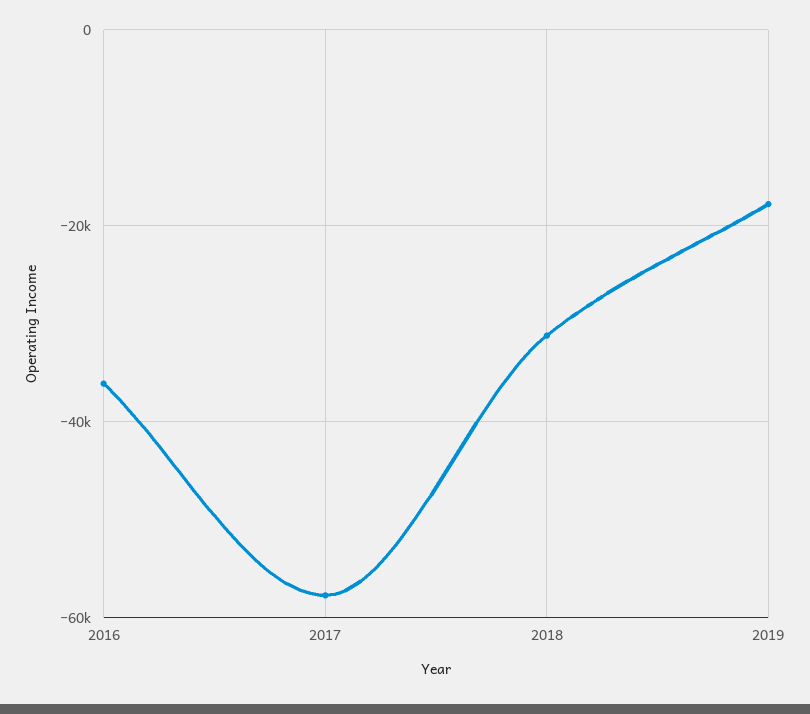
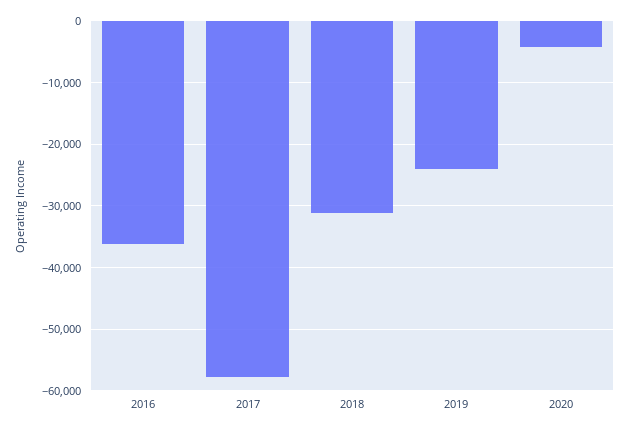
2019: -18000 -> -24000
2020: none -> -4000

